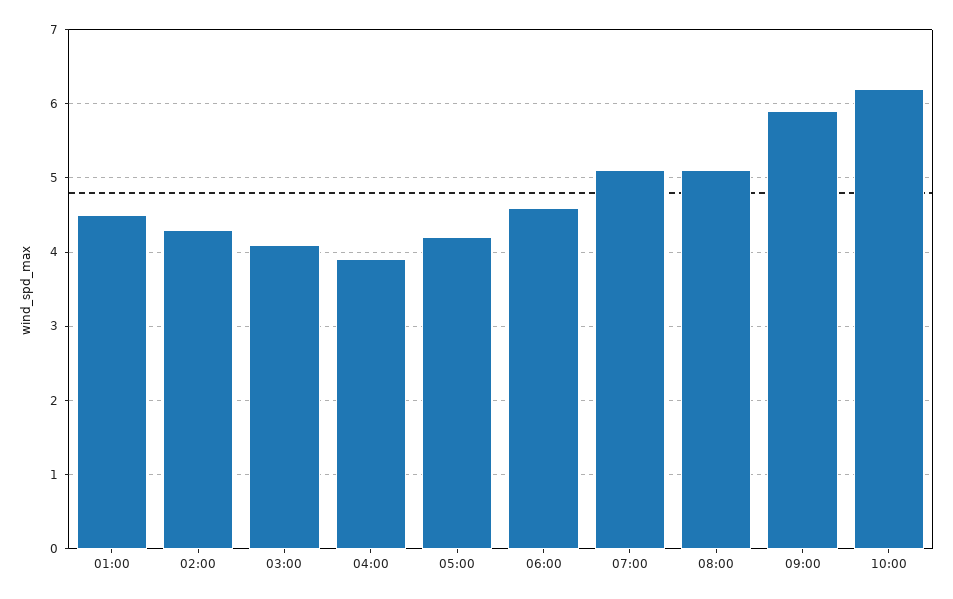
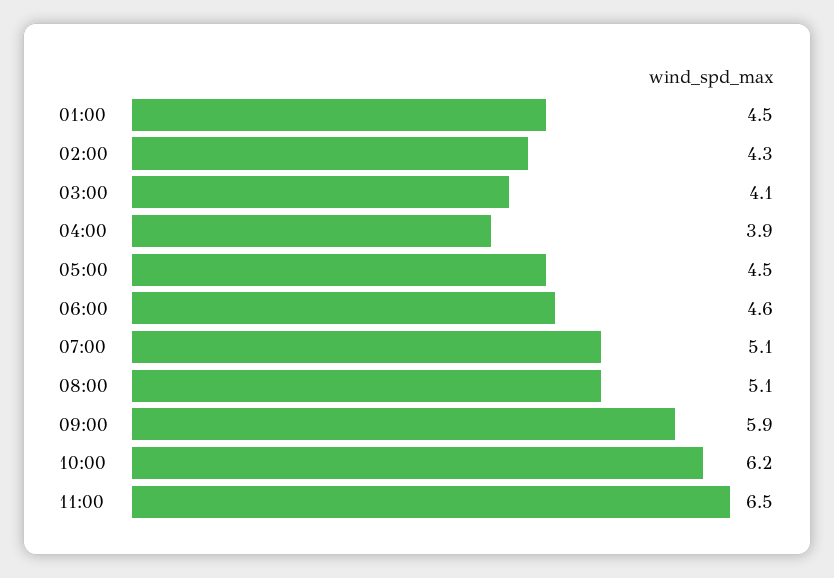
05:00: 4.2 -> 4.5
11:00: none -> 6.5

